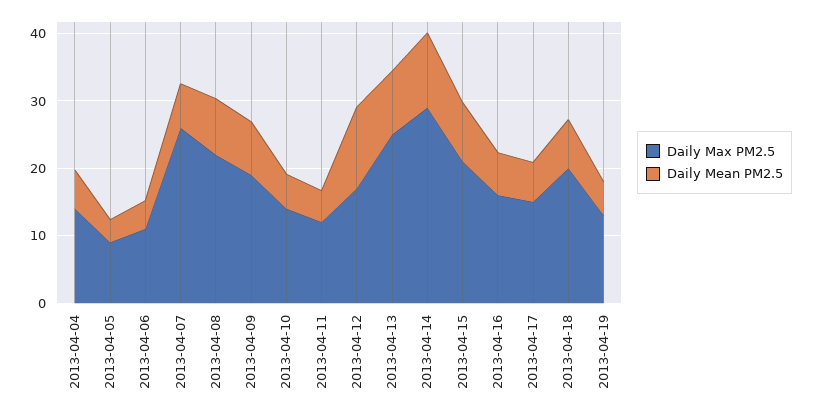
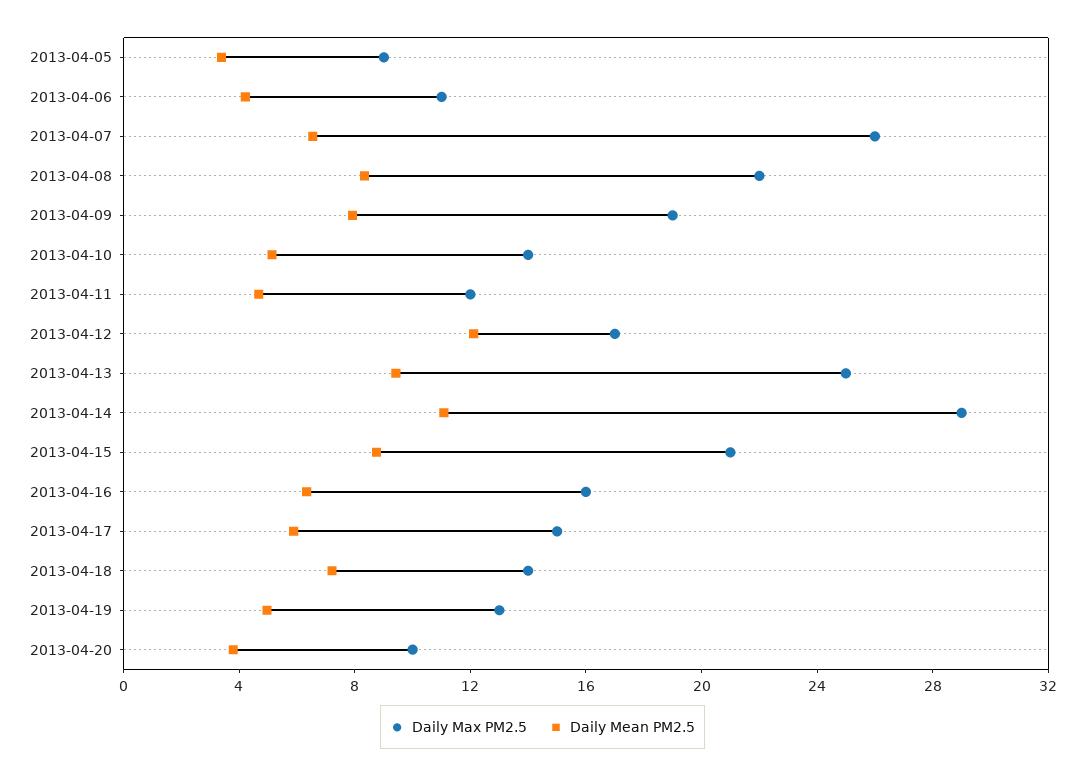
Daily Max PM2.5, 2013-04-04: 14 -> none
Daily Mean PM2.5, 2013-04-04: 6 -> none
Daily Max PM2.5, 2013-04-18: 20 -> 14
Daily Max PM2.5, 2013-04-20: none -> 10
Daily Mean PM2.5, 2013-04-20: none -> 4

